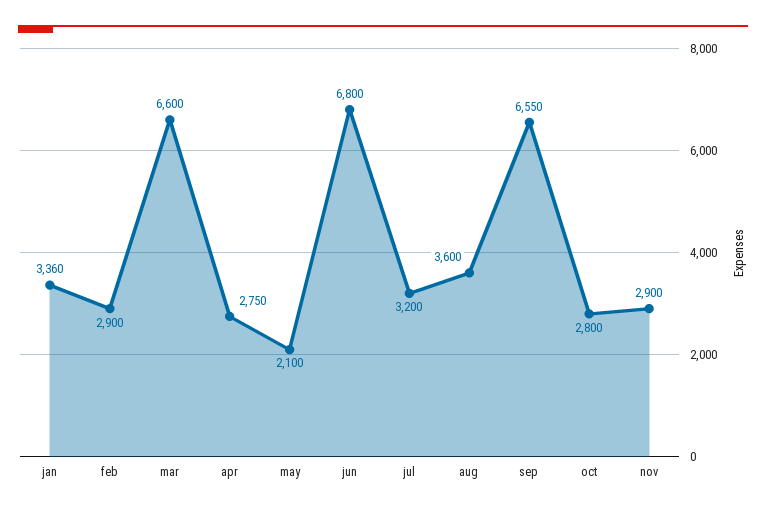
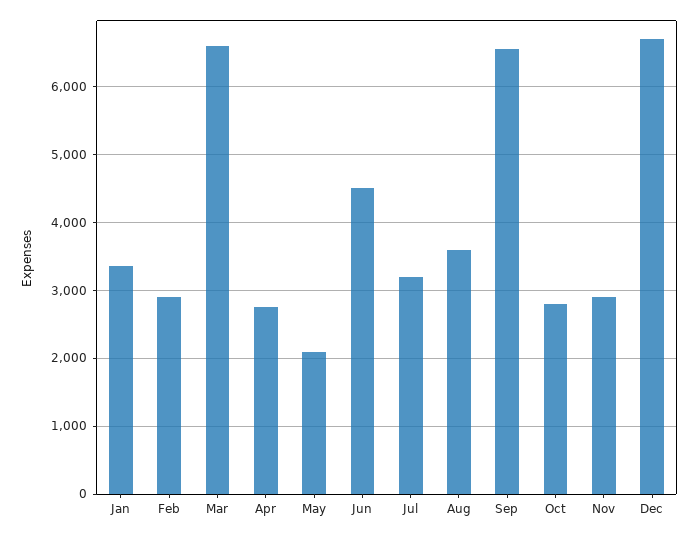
jun: 6800 -> 4500
Dec: none -> 6700

